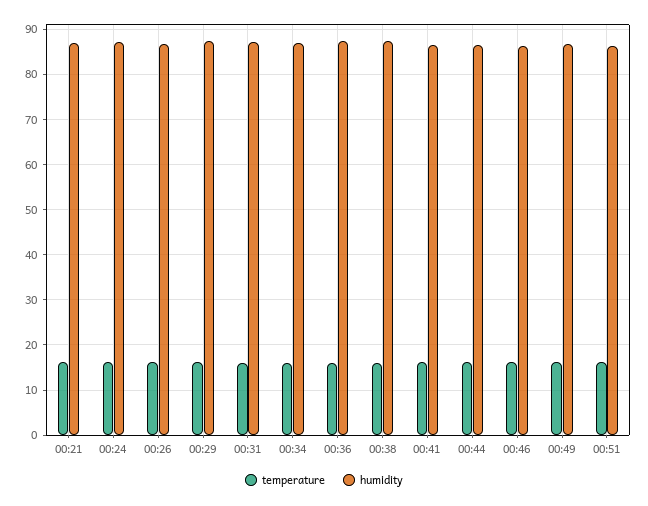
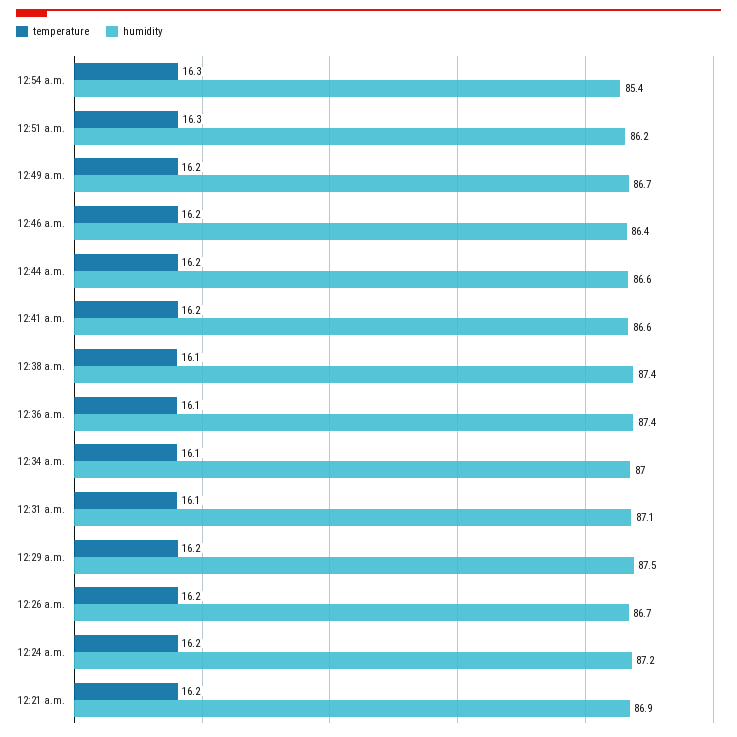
temperature, 12:54 a.m.: none -> 16.3
humidity, 12:54 a.m.: none -> 85.4

